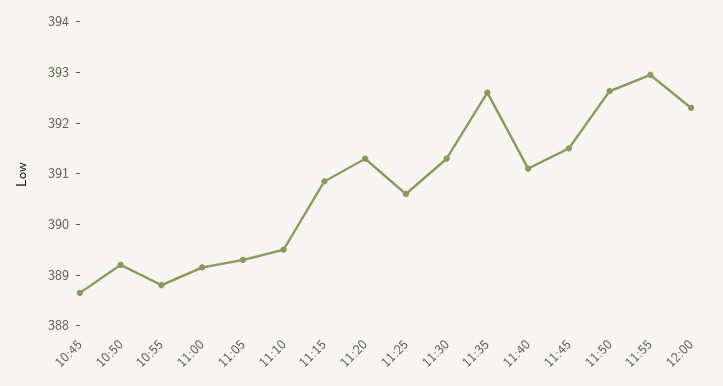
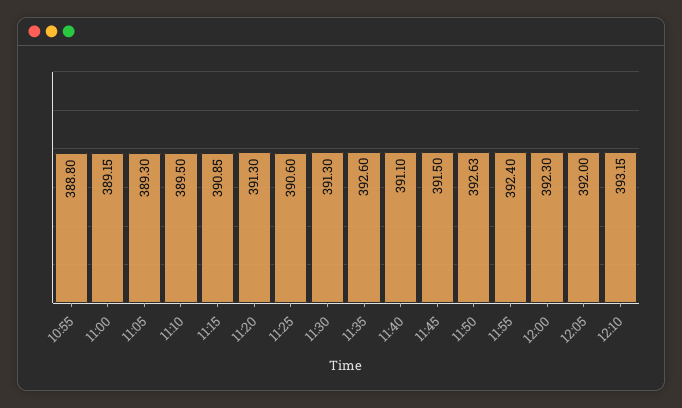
10:45: 388.6 -> none
10:50: 389.2 -> none
11:55: 393 -> 392.4
12:05: none -> 392
12:10: none -> 393.15

